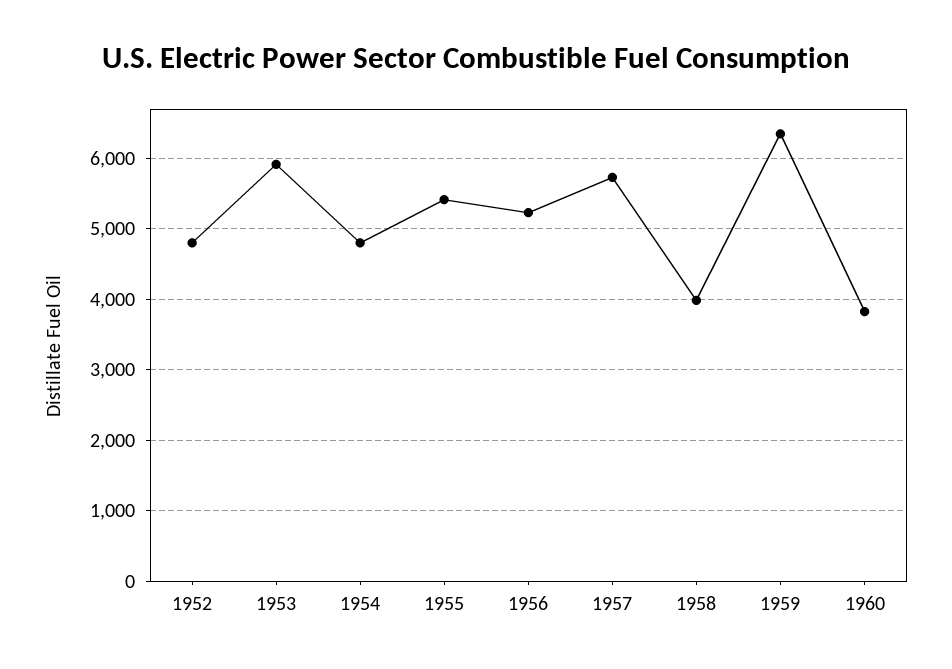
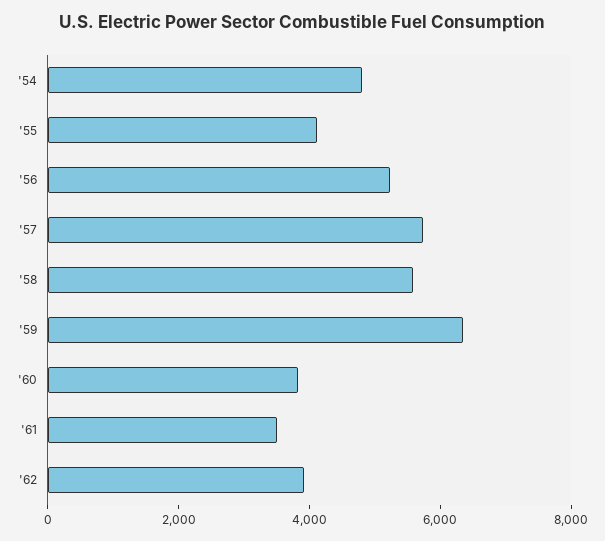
1952: 4800 -> none
1953: 5900 -> none
1955: 5400 -> 4000
1958: 4000 -> 5500
'61: none -> 3500
'62: none -> 4000

